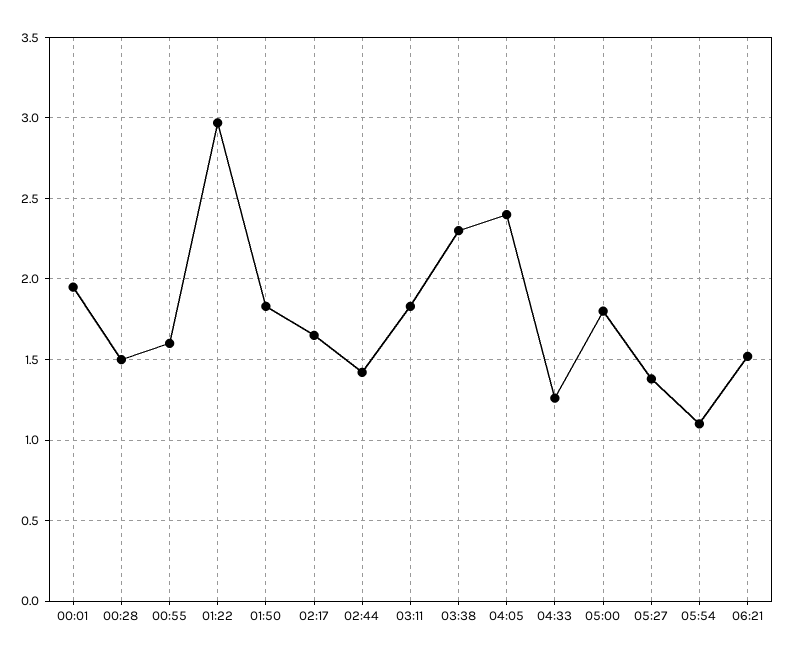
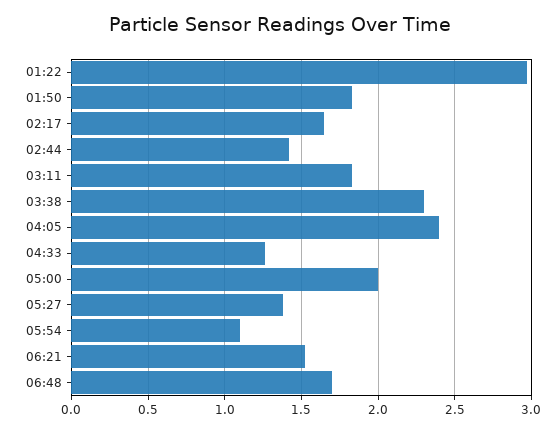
00:01: 1.95 -> none
00:28: 1.5 -> none
00:55: 1.6 -> none
05:00: 1.8 -> 2
06:48: none -> 1.7

